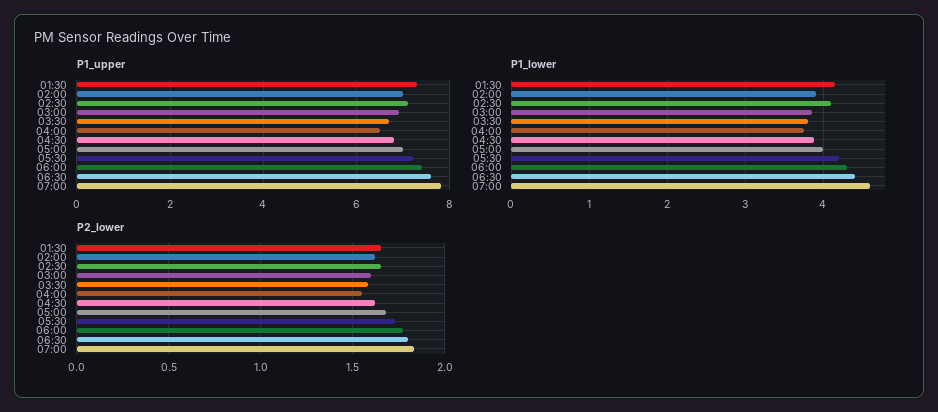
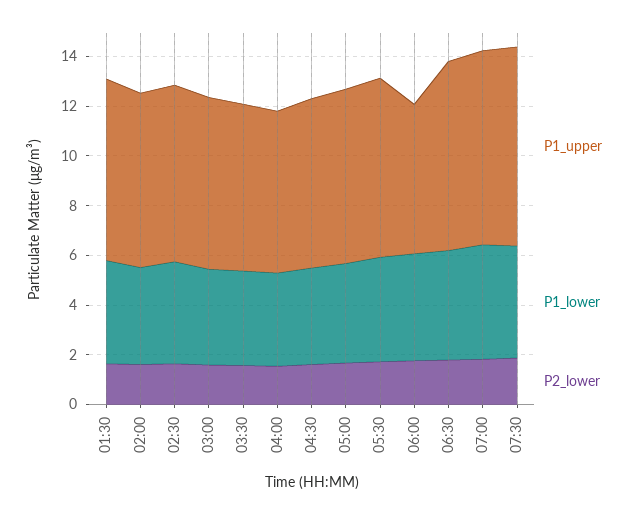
P1_upper, 06:00: 7.5 -> 6
P1_upper, 07:30: none -> 8
P1_lower, 07:30: none -> 4.5
P2_lower, 07:30: none -> 2

